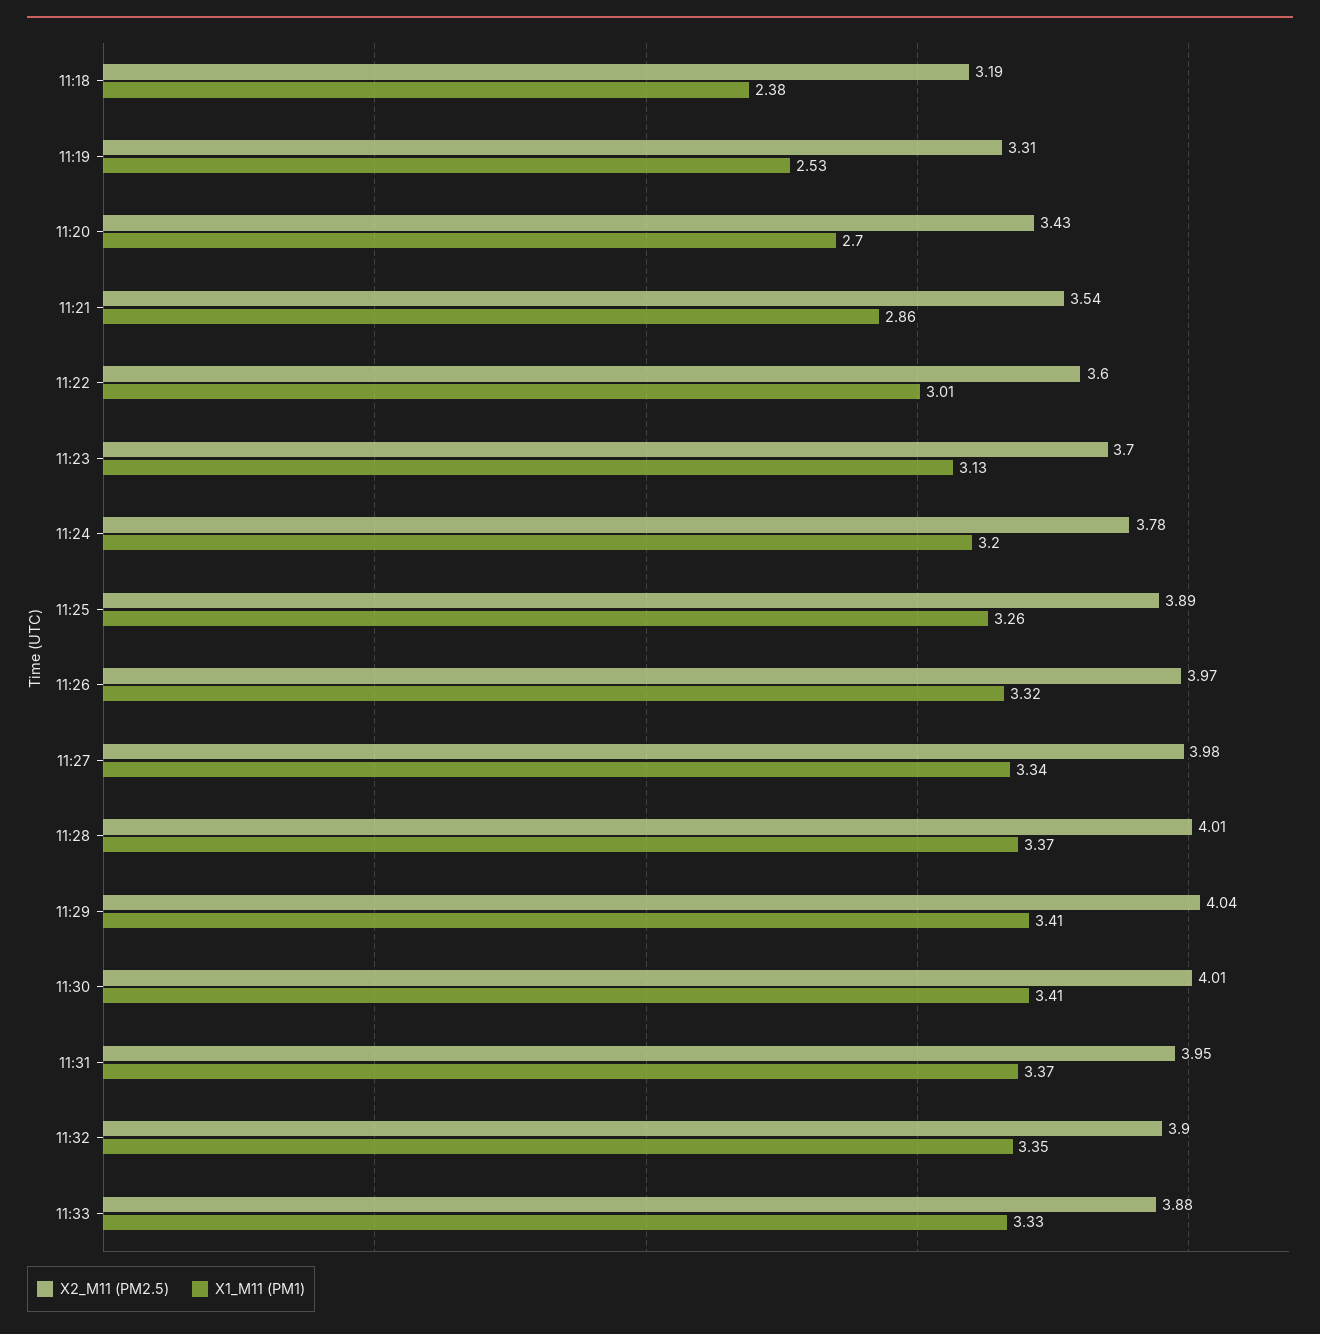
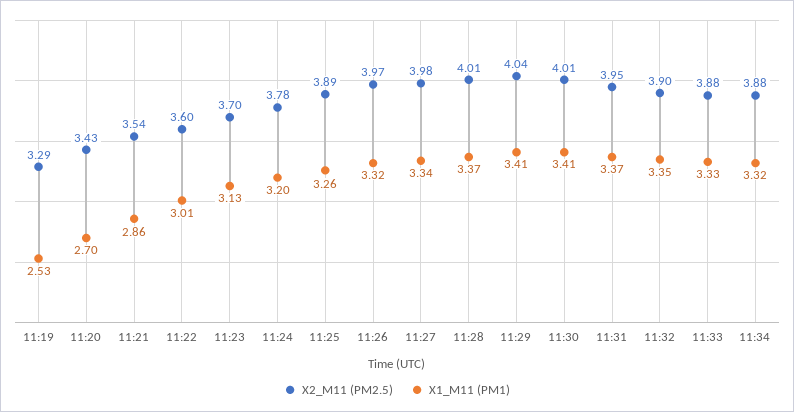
X2_M11 (PM2.5), 11:18: 3.19 -> none
X1_M11 (PM1), 11:18: 2.38 -> none
X2_M11 (PM2.5), 11:19: 3.31 -> 3.29
X2_M11 (PM2.5), 11:34: none -> 3.88
X1_M11 (PM1), 11:34: none -> 3.32

